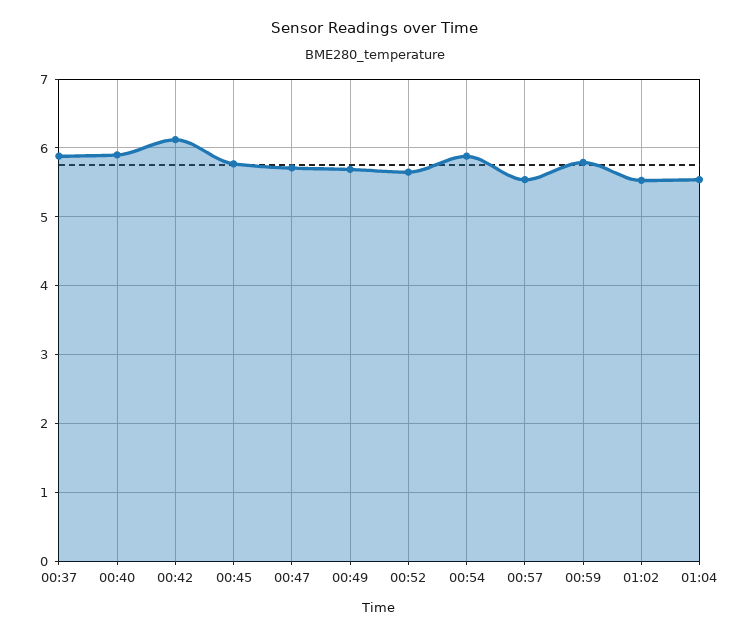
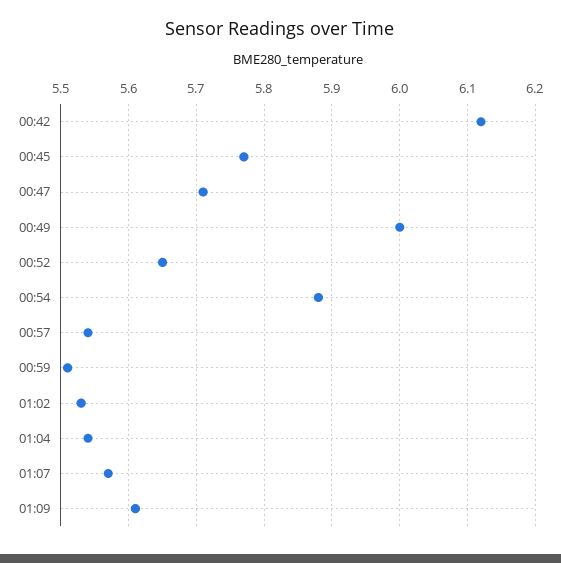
00:37: 5.9 -> none
00:40: 5.9 -> none
00:49: 5.7 -> 6
00:59: 5.8 -> 5.51
01:07: none -> 5.57
01:09: none -> 5.61

